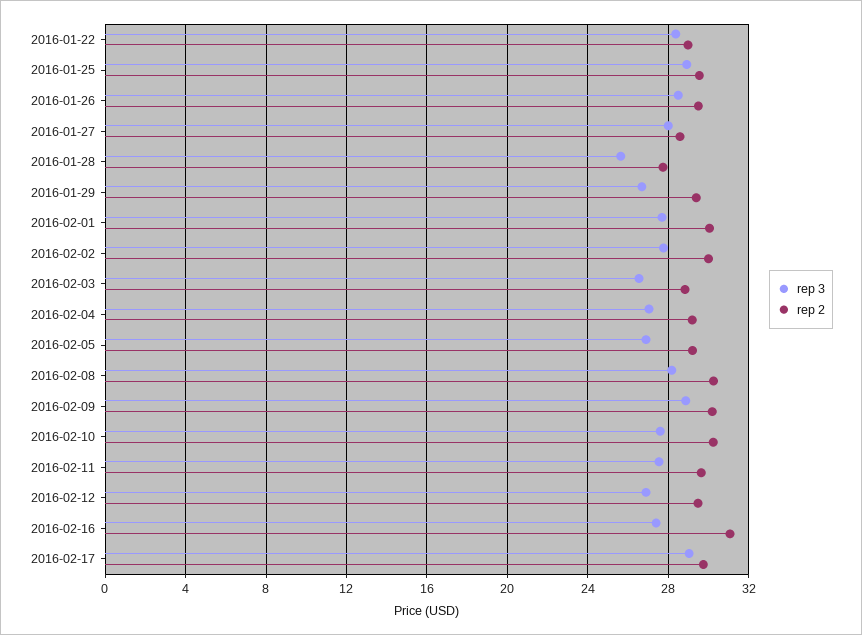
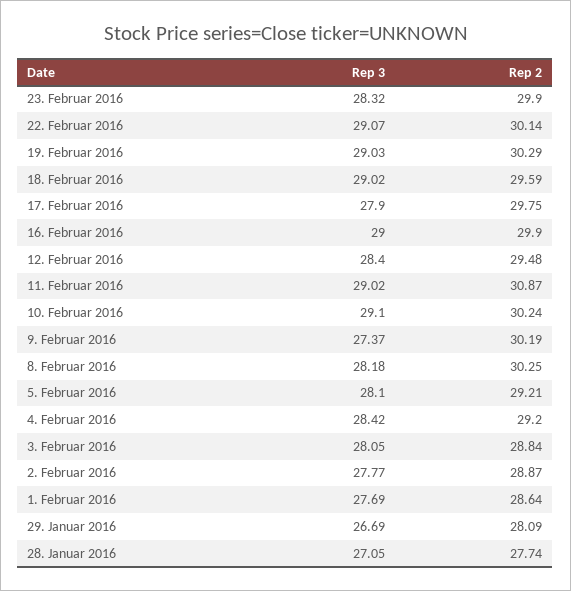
rep 3, 2016-01-22: 28.5 -> none
rep 2, 2016-01-22: 29 -> none
rep 3, 2016-01-25: 29 -> none
rep 2, 2016-01-25: 29.5 -> none
rep 3, 2016-01-26: 28.5 -> none
rep 2, 2016-01-26: 29.5 -> none
rep 3, 2016-01-27: 28 -> none
rep 2, 2016-01-27: 28.5 -> none
rep 3, 2016-01-28: 25.5 -> 27.05
rep 2, 2016-01-29: 29.5 -> 28.09
rep 2, 2016-02-01: 30 -> 28.64
rep 2, 2016-02-02: 30 -> 28.87
rep 3, 2016-02-03: 26.5 -> 28.05
rep 3, 2016-02-04: 27 -> 28.42
rep 3, 2016-02-05: 27 -> 28.1
rep 3, 2016-02-09: 29 -> 27.37
rep 3, 2016-02-10: 27.5 -> 29.1
rep 3, 2016-02-11: 27.5 -> 29.02
rep 2, 2016-02-11: 29.5 -> 30.87
rep 3, 2016-02-12: 27 -> 28.4
rep 3, 2016-02-16: 27.5 -> 29
rep 2, 2016-02-16: 31 -> 29.9
rep 3, 2016-02-17: 29 -> 27.9
rep 3, 23. Februar 2016: none -> 28.32
rep 2, 23. Februar 2016: none -> 29.9
rep 3, 22. Februar 2016: none -> 29.07
rep 2, 22. Februar 2016: none -> 30.14
rep 3, 19. Februar 2016: none -> 29.03
rep 2, 19. Februar 2016: none -> 30.29
rep 3, 18. Februar 2016: none -> 29.02
rep 2, 18. Februar 2016: none -> 29.59

